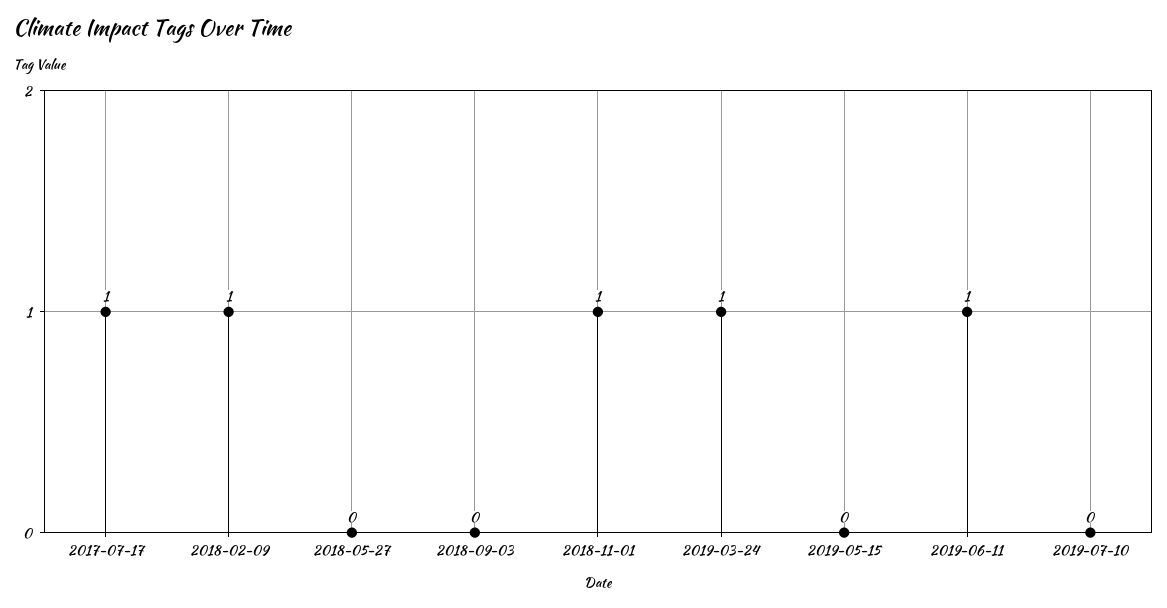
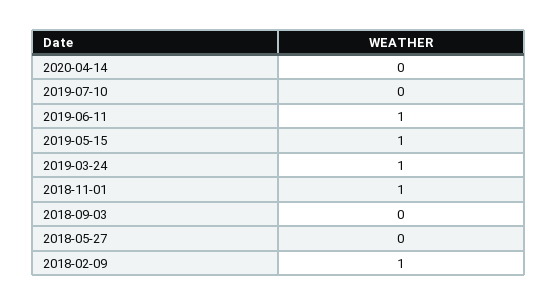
2017-07-17: 1 -> none
2019-05-15: 0 -> 1
2020-04-14: none -> 0

